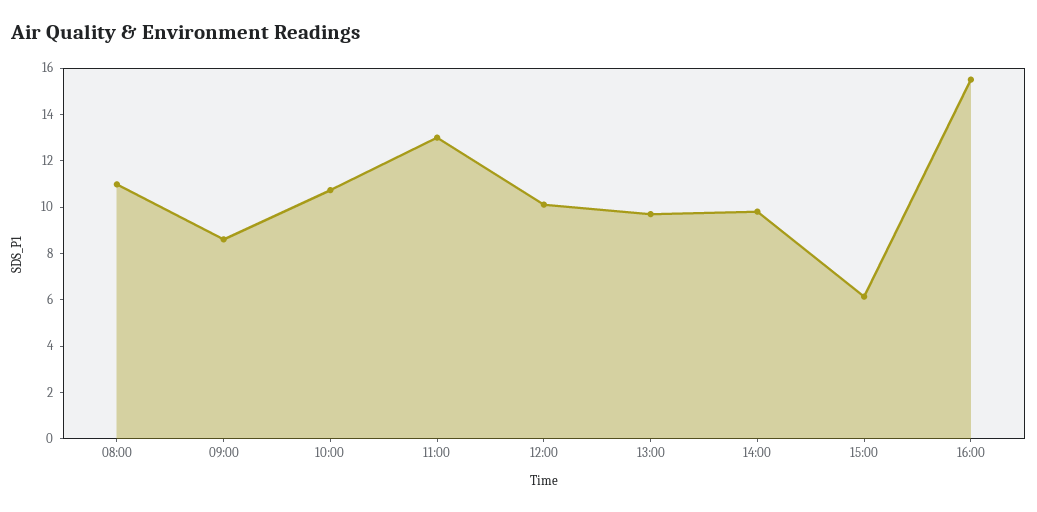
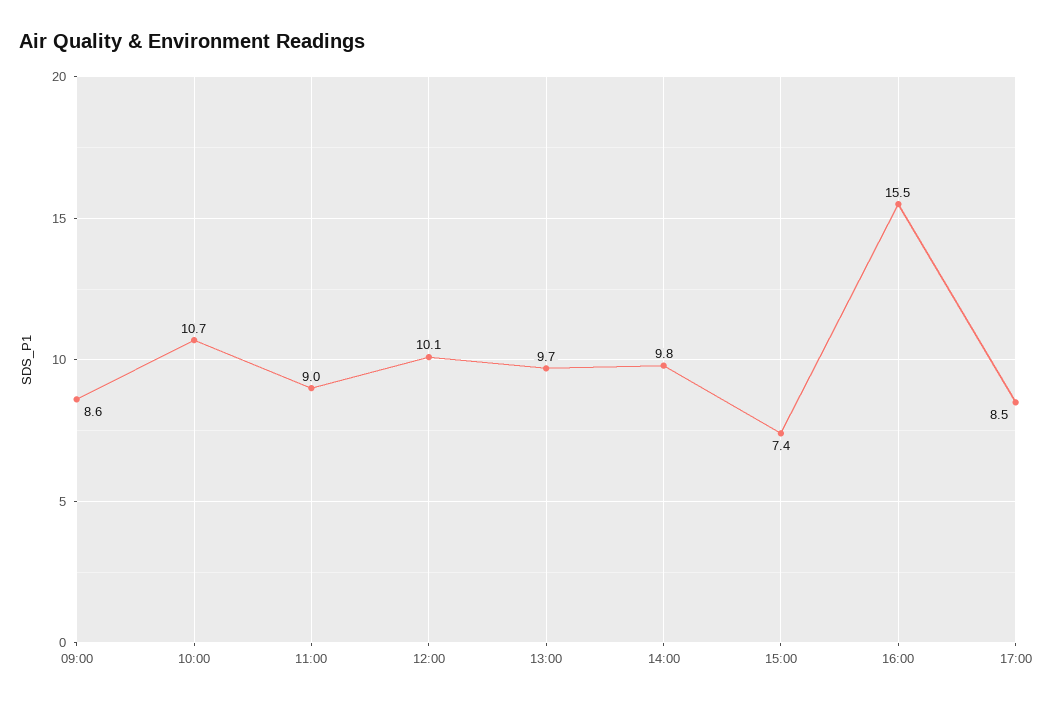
08:00: 11 -> none
11:00: 13 -> 9
15:00: 6 -> 7.4
17:00: none -> 8.5

